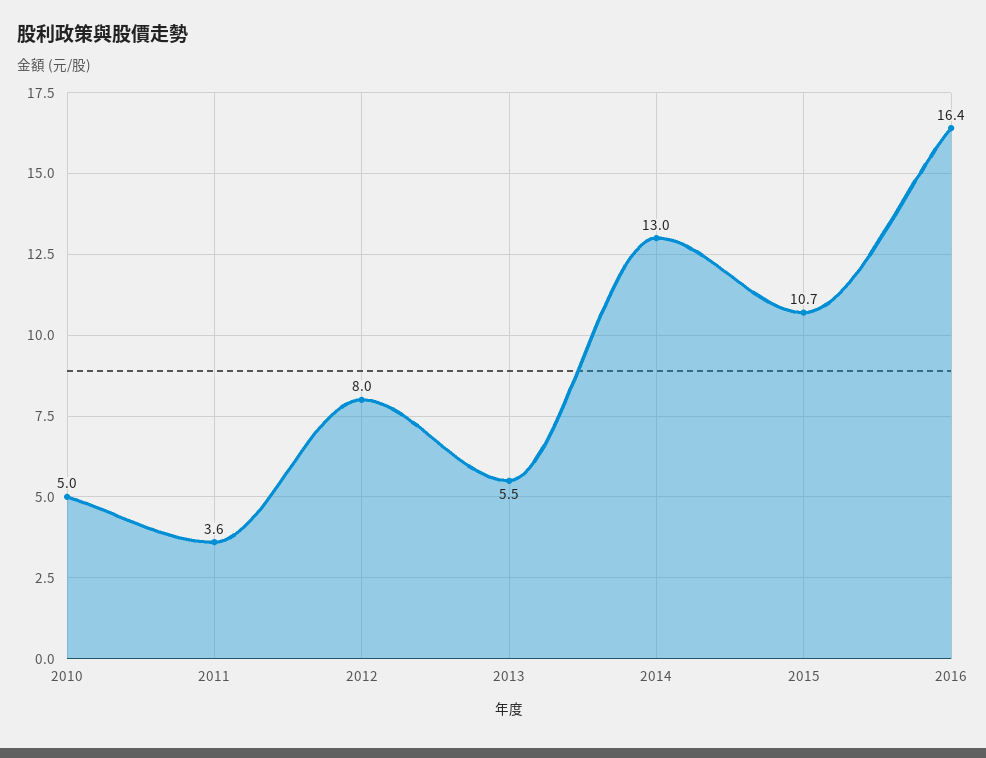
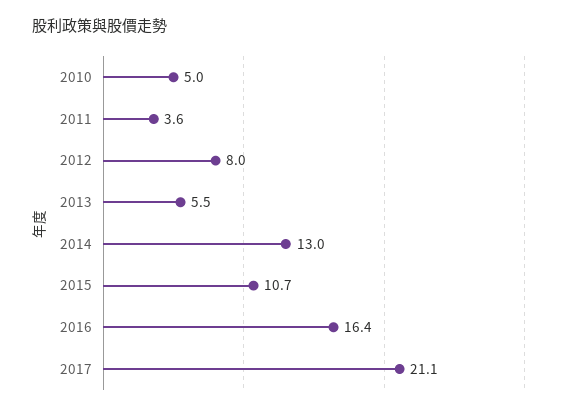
2017: none -> 21.1

